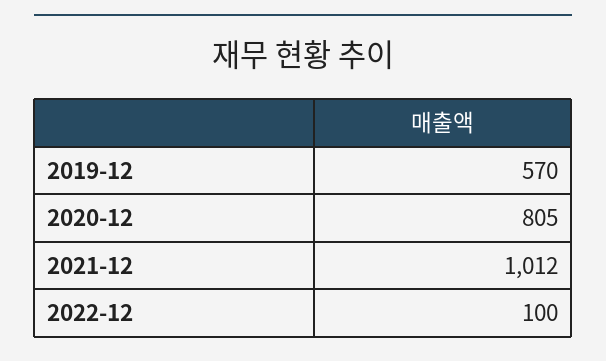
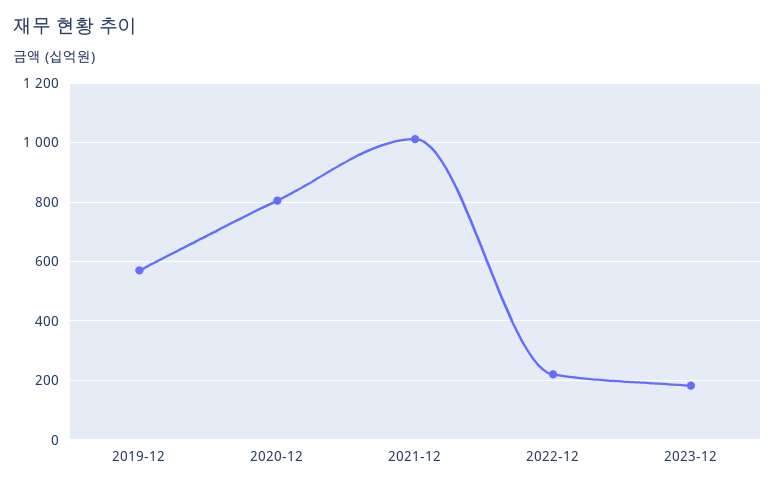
2022-12: 100 -> 225
2023-12: none -> 175

